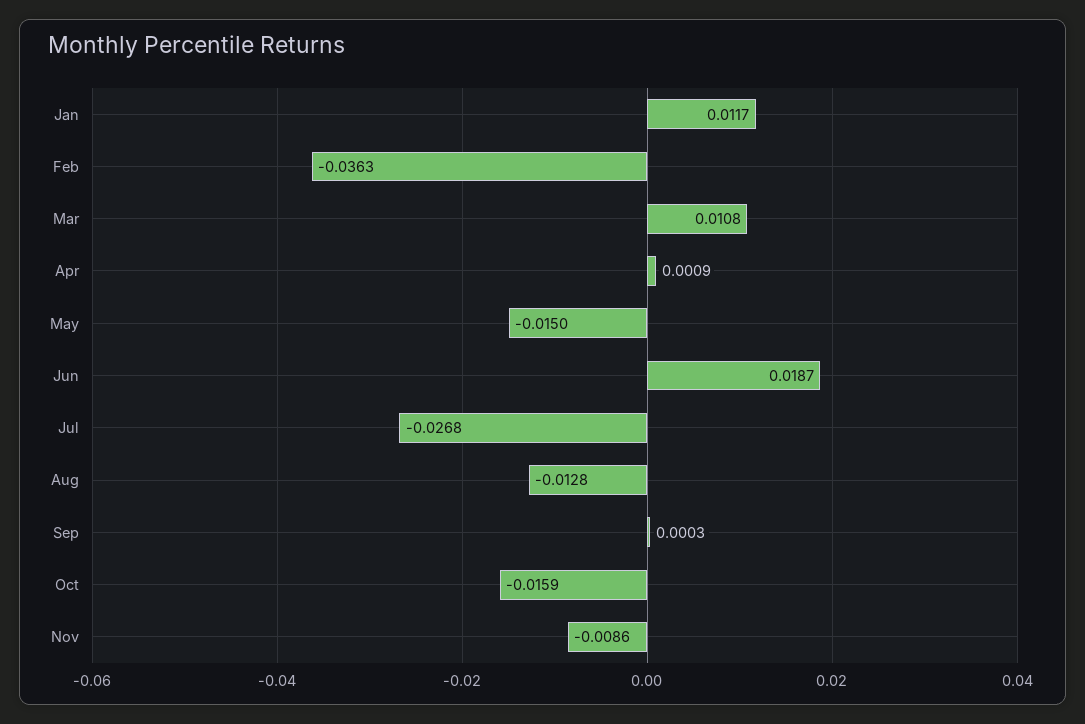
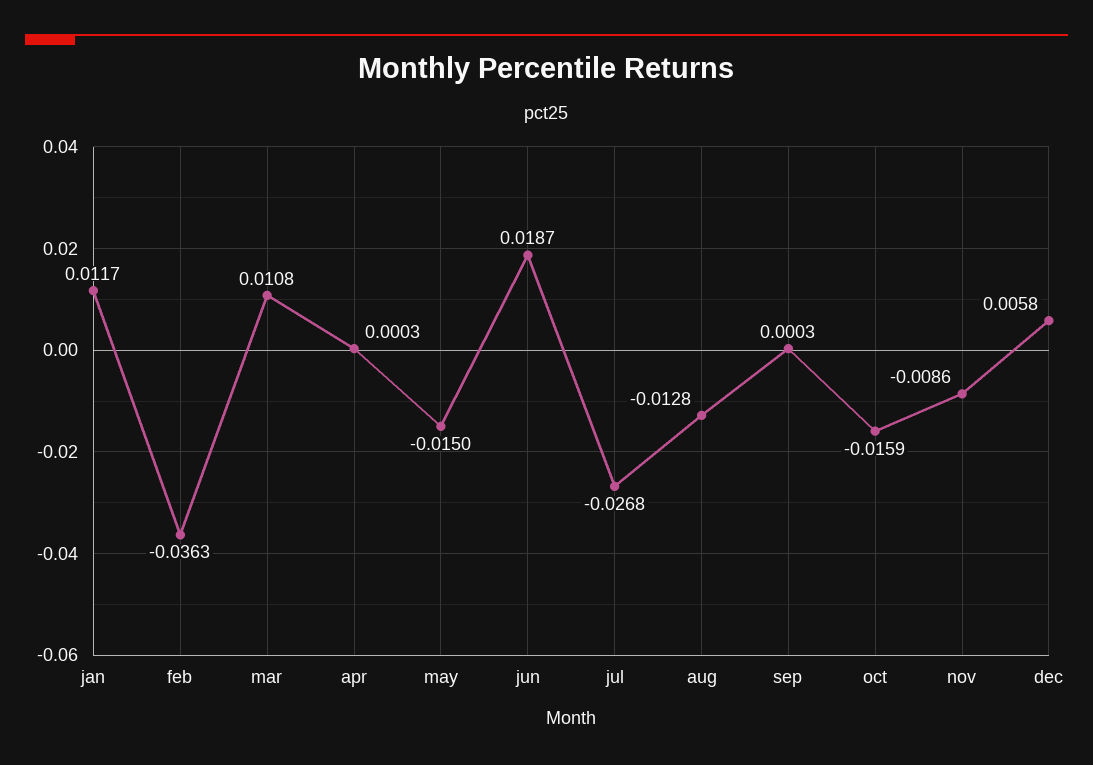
Apr: 0.0009 -> 0.0003
dec: none -> 0.0058

